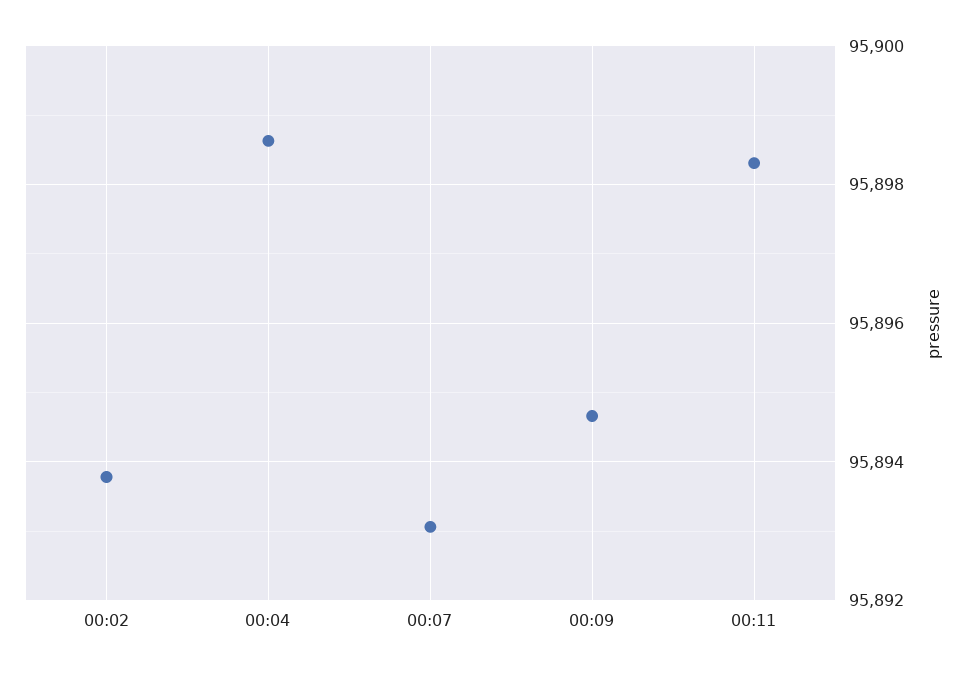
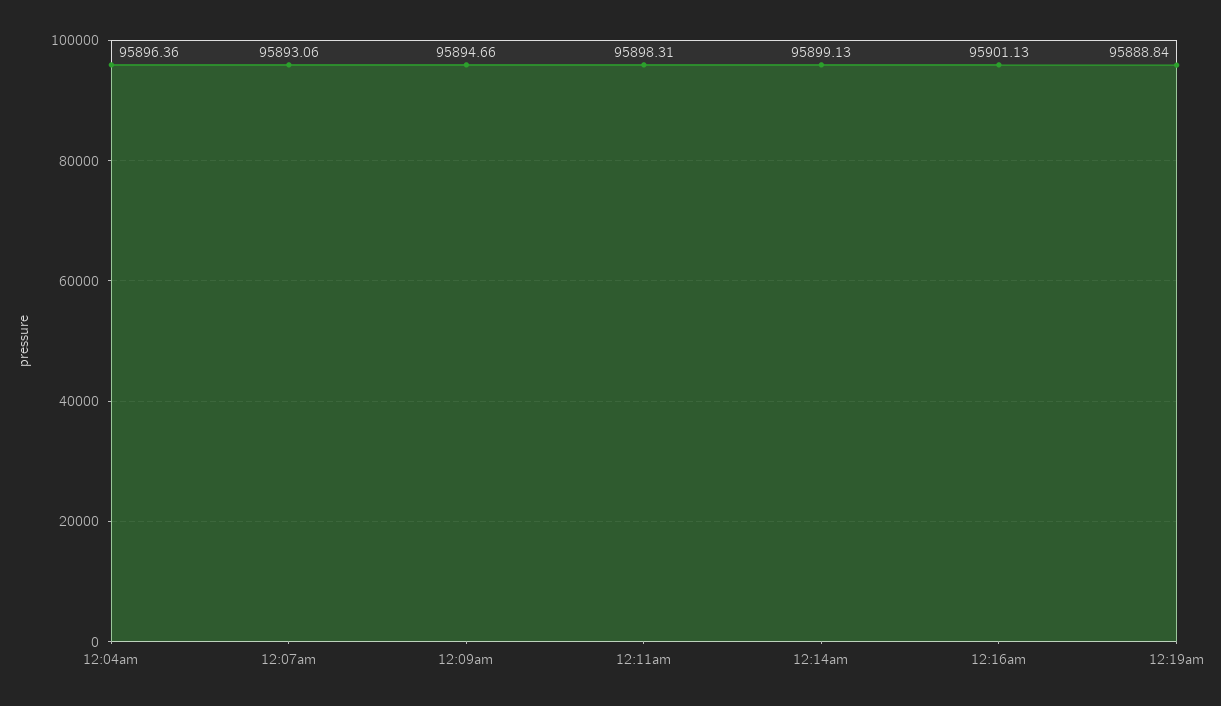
00:02: 95893.8 -> none
00:04: 95898.6 -> 95896.36
12:14am: none -> 95899.13
12:16am: none -> 95901.13
12:19am: none -> 95888.84

